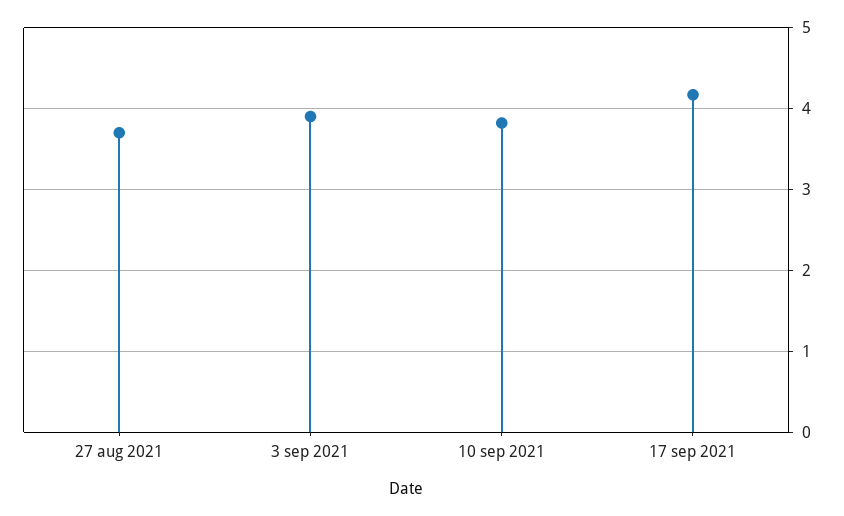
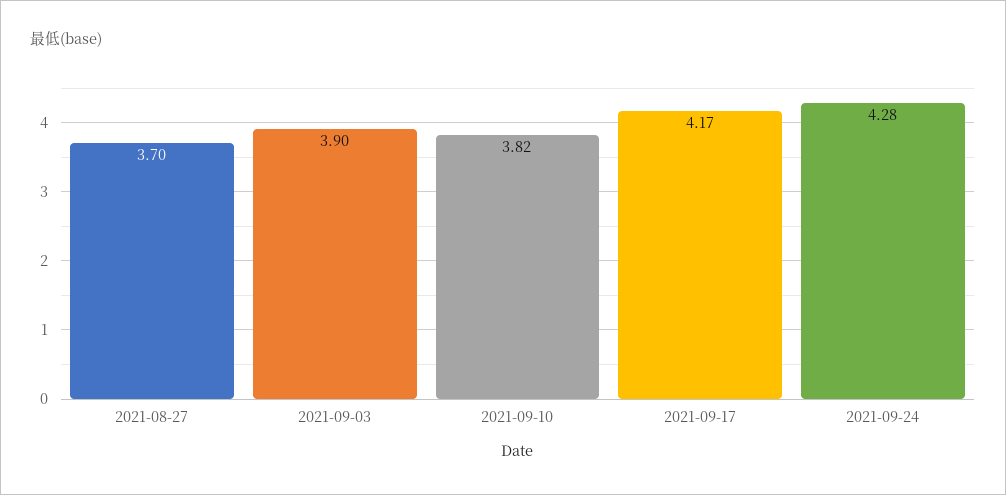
2021-09-24: none -> 4.28

